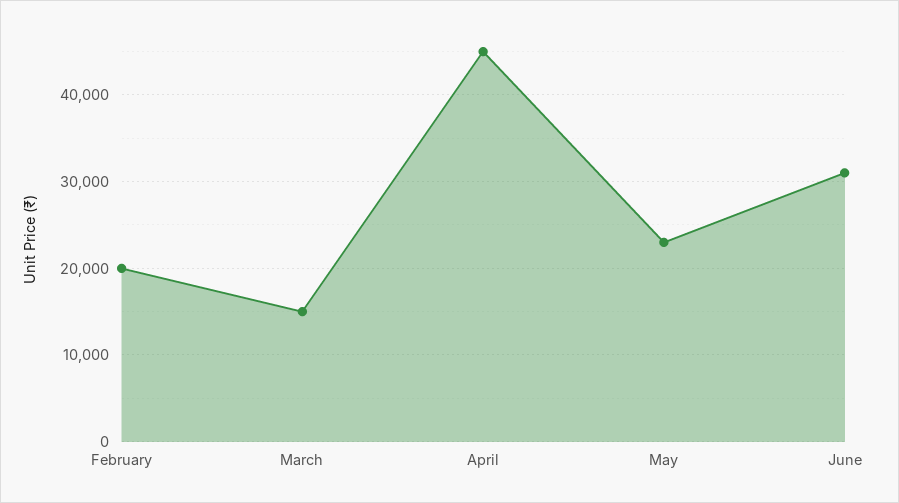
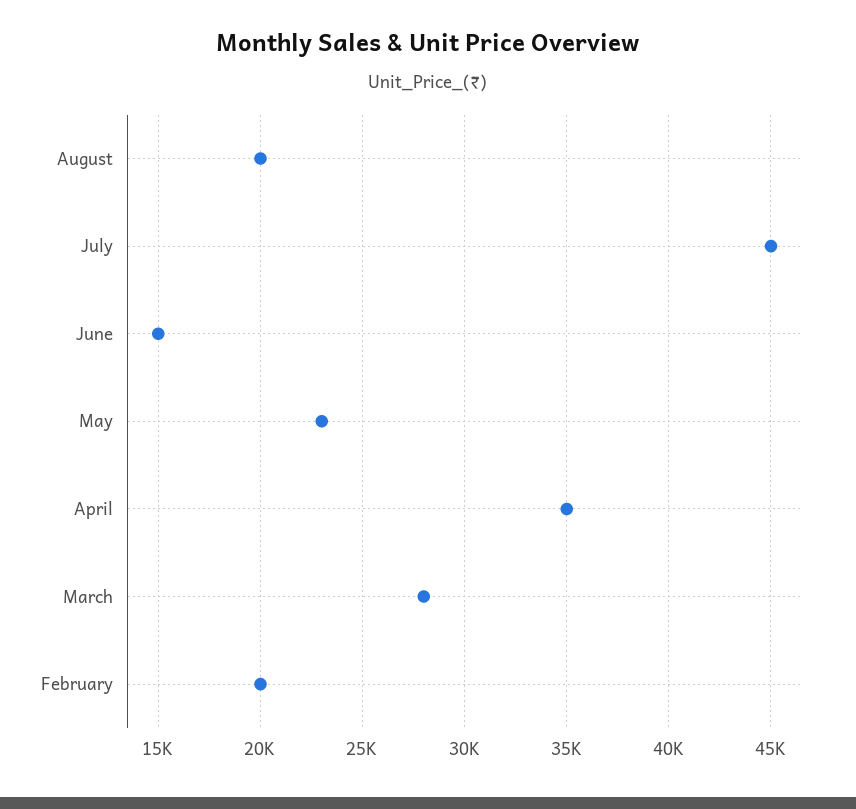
March: 15000 -> 28000
April: 45000 -> 35000
June: 31000 -> 15000
August: none -> 20000
July: none -> 45000

